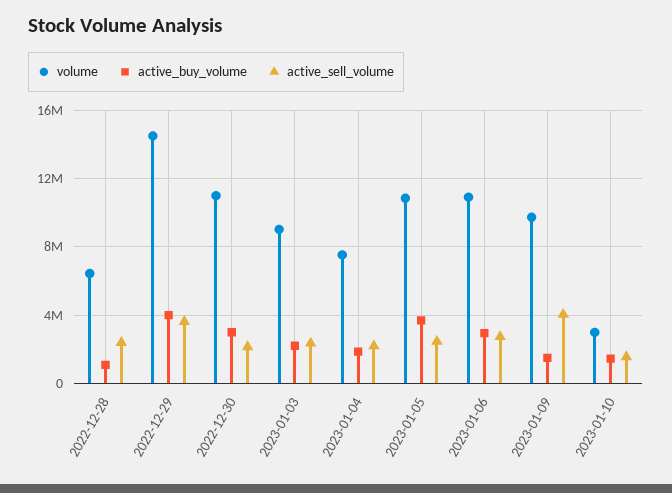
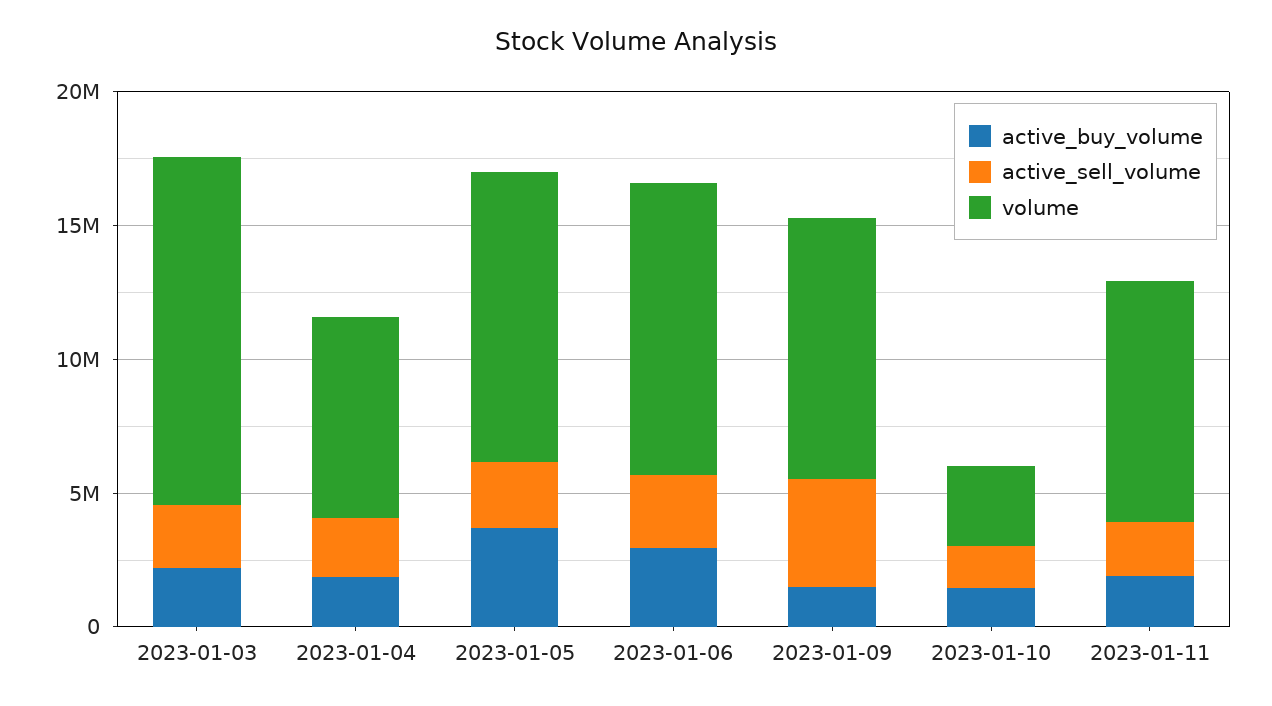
volume, 2022-12-28: 6500000 -> none
active_buy_volume, 2022-12-28: 1000000 -> none
active_sell_volume, 2022-12-28: 2500000 -> none
volume, 2022-12-29: 14500000 -> none
active_buy_volume, 2022-12-29: 4000000 -> none
active_sell_volume, 2022-12-29: 3500000 -> none
volume, 2022-12-30: 11000000 -> none
active_buy_volume, 2022-12-30: 3000000 -> none
active_sell_volume, 2022-12-30: 2000000 -> none
volume, 2023-01-03: 9000000 -> 13000000
active_buy_volume, 2023-01-11: none -> 2000000
active_sell_volume, 2023-01-11: none -> 2000000
volume, 2023-01-11: none -> 9000000

